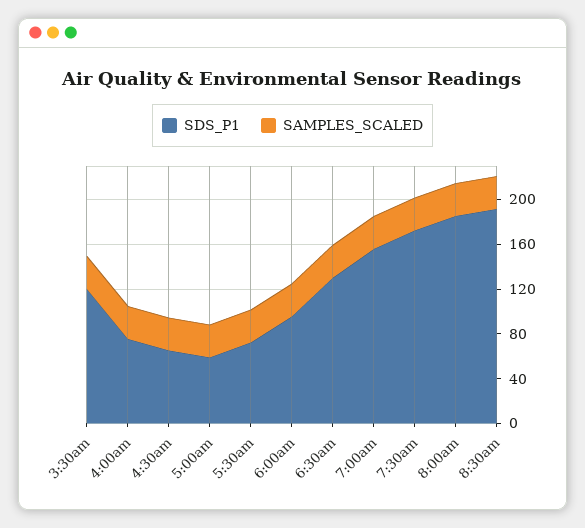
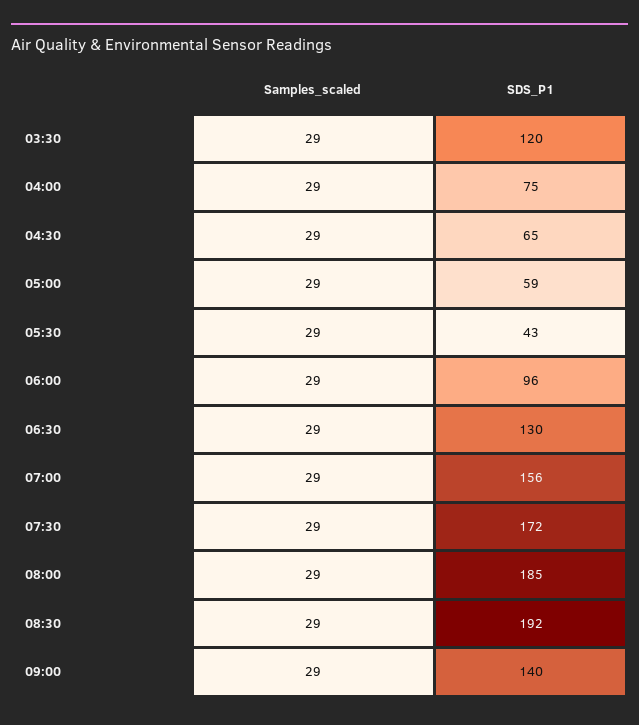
SDS_P1, 5:30am: 70 -> 43
SAMPLES_SCALED, 09:00: none -> 29
SDS_P1, 09:00: none -> 140

